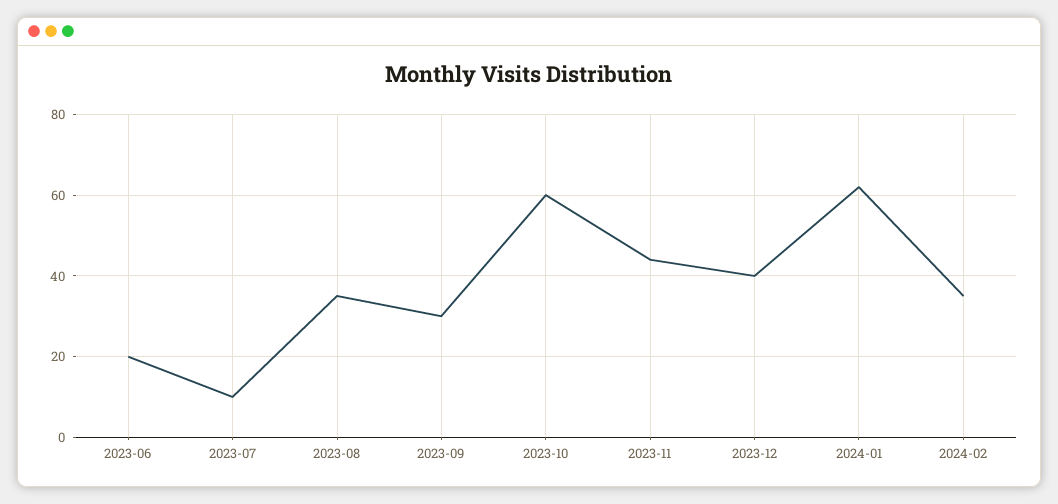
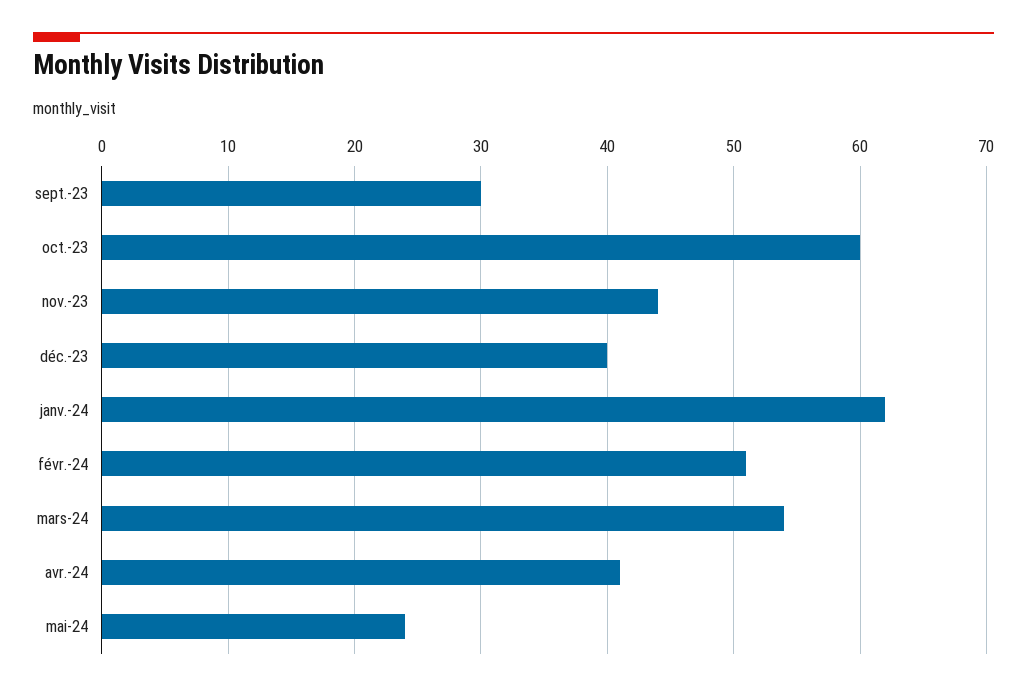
2023-06: 20 -> none
2023-07: 10 -> none
2023-08: 35 -> none
2024-02: 35 -> 51
mars-24: none -> 54
avr.-24: none -> 41
mai-24: none -> 24

